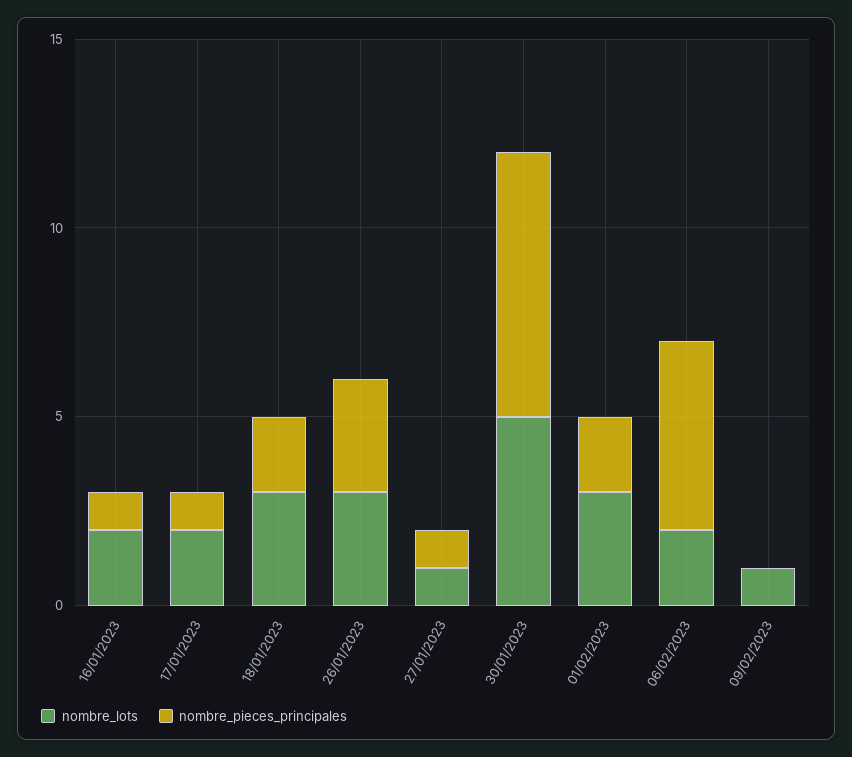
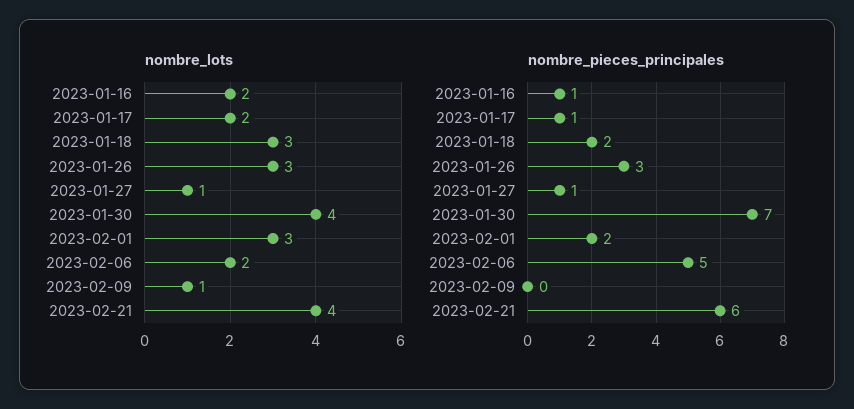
nombre_lots, 30/01/2023: 5 -> 4
nombre_lots, 2023-02-21: none -> 4
nombre_pieces_principales, 2023-02-21: none -> 6

